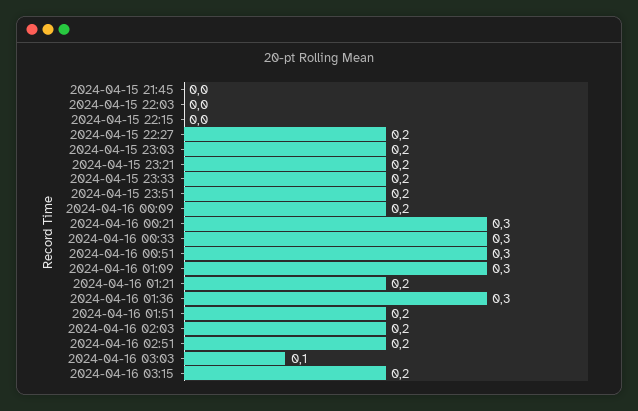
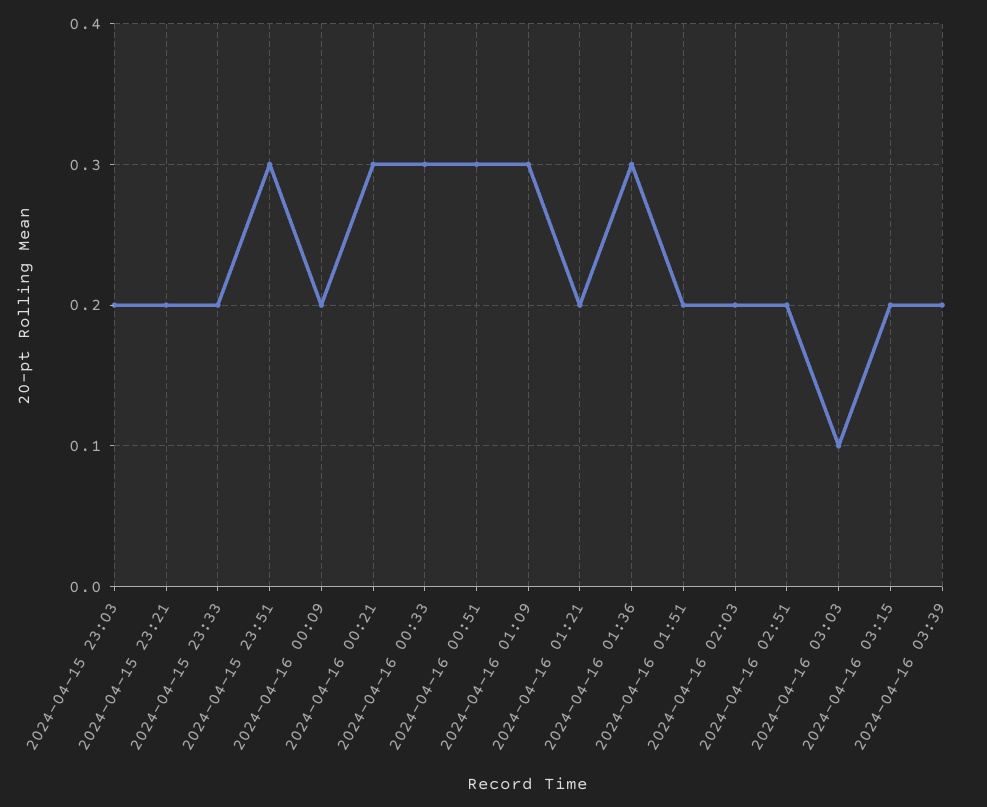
2024-04-15 21:45: 0 -> none
2024-04-15 22:03: 0 -> none
2024-04-15 22:15: 0 -> none
2024-04-15 22:27: 0.2 -> none
2024-04-15 23:51: 0.2 -> 0.3
2024-04-16 03:39: none -> 0.2

